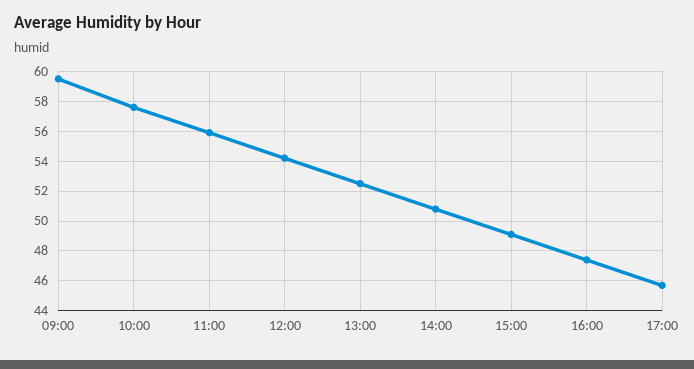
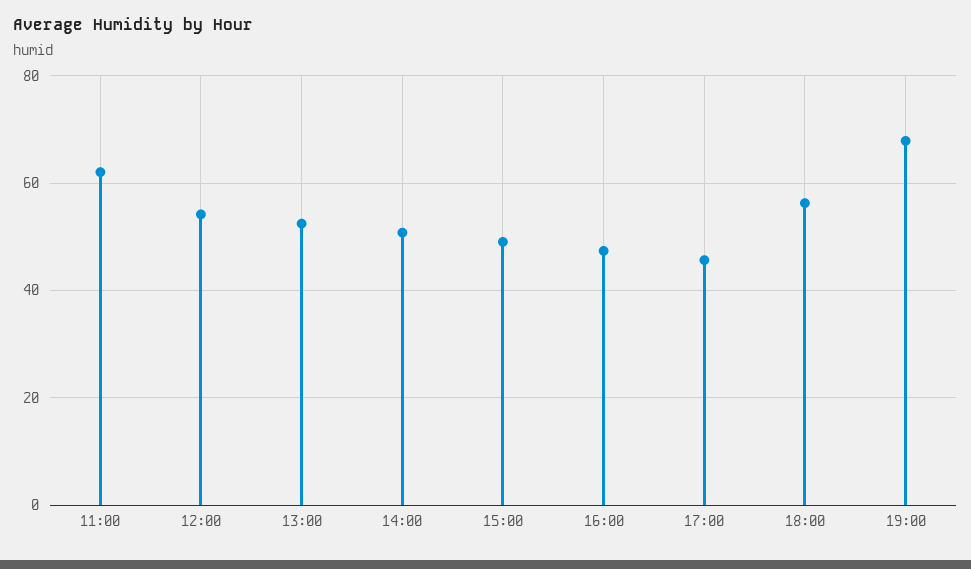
09:00: 59.5 -> none
10:00: 57.5 -> none
11:00: 56 -> 62
18:00: none -> 56
19:00: none -> 68

